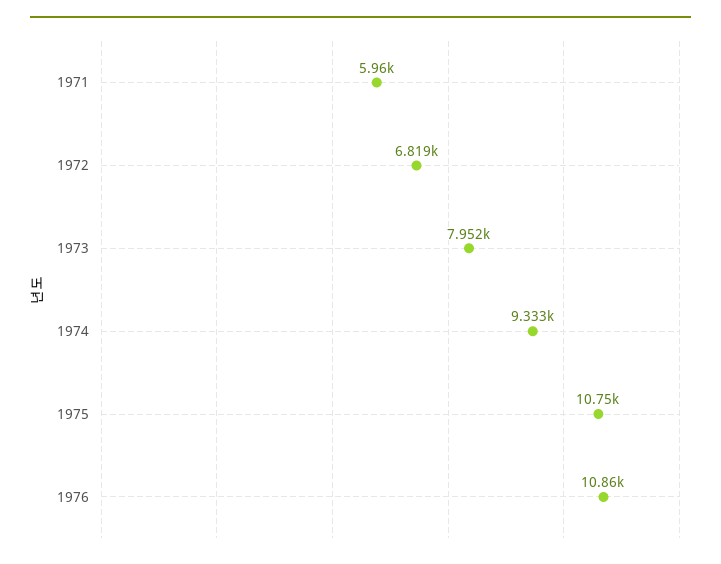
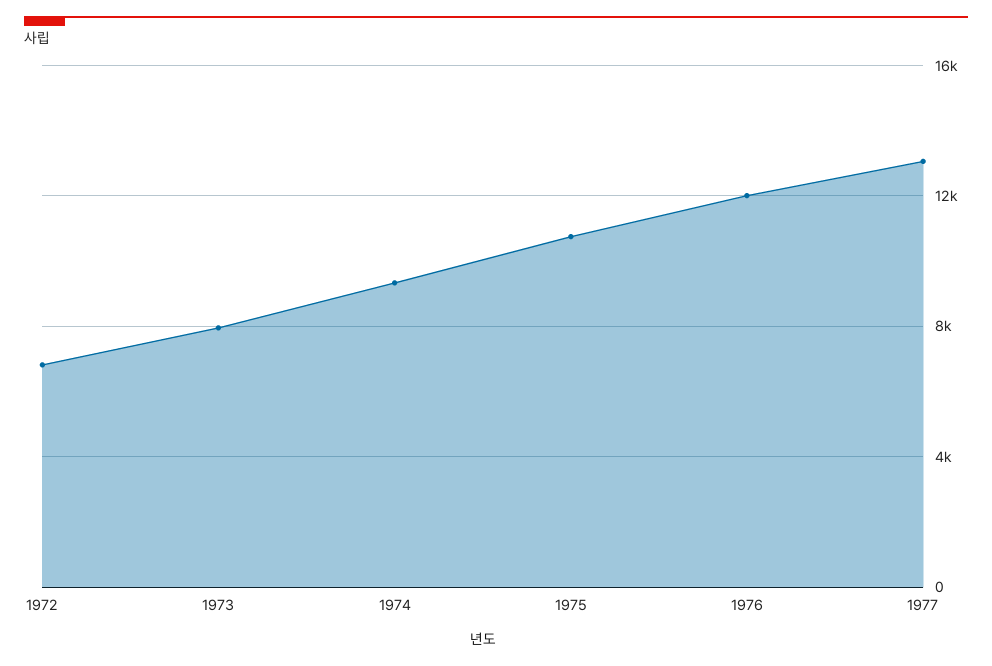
1971: 5960 -> none
1976: 10860 -> 12000
1977: none -> 13000

